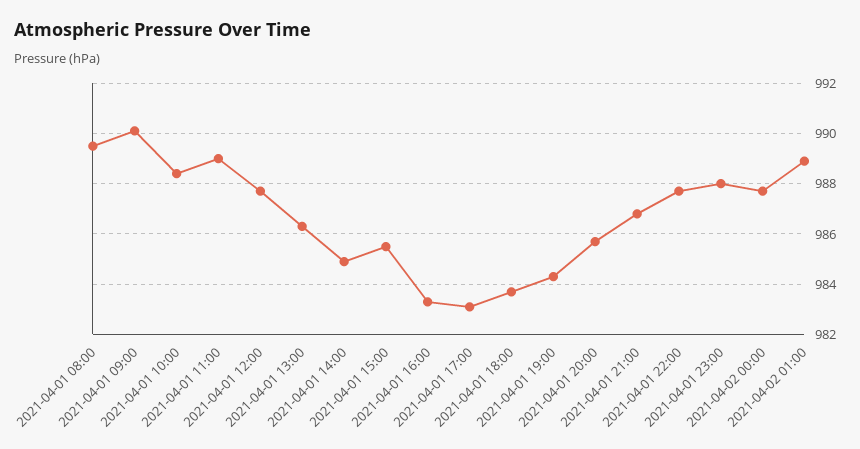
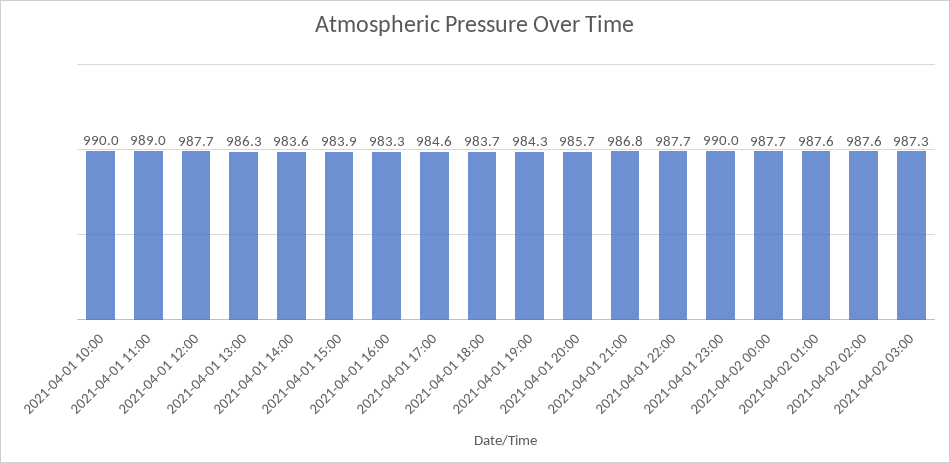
2021-04-01 08:00: 989.5 -> none
2021-04-01 09:00: 990 -> none
2021-04-01 10:00: 988.5 -> 990
2021-04-01 14:00: 985 -> 983.6
2021-04-01 15:00: 985.5 -> 983.9
2021-04-01 17:00: 983 -> 984.6
2021-04-01 23:00: 988 -> 990
2021-04-02 01:00: 989 -> 987.6
2021-04-02 02:00: none -> 987.6
2021-04-02 03:00: none -> 987.3

